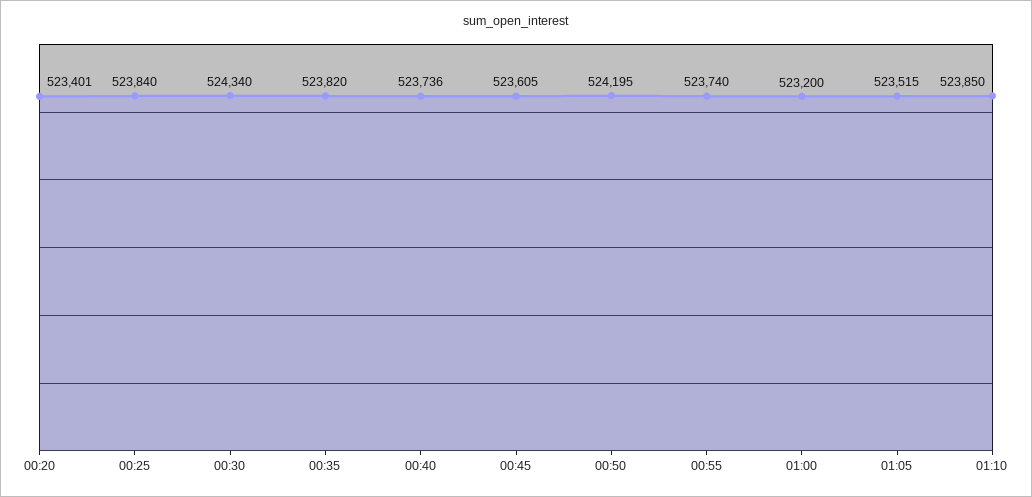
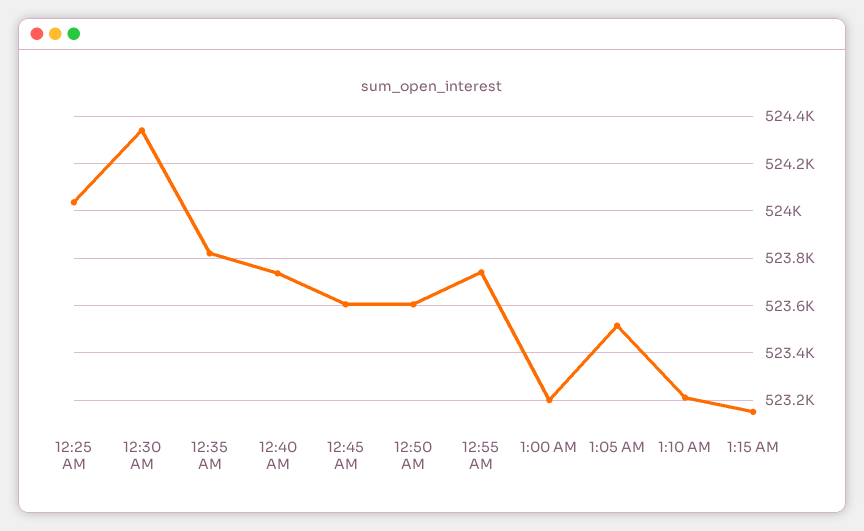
00:20: 523401 -> none
00:25: 523840 -> 524050
00:50: 524195 -> 523600
01:10: 523850 -> 523200
1:15 AM: none -> 523150

